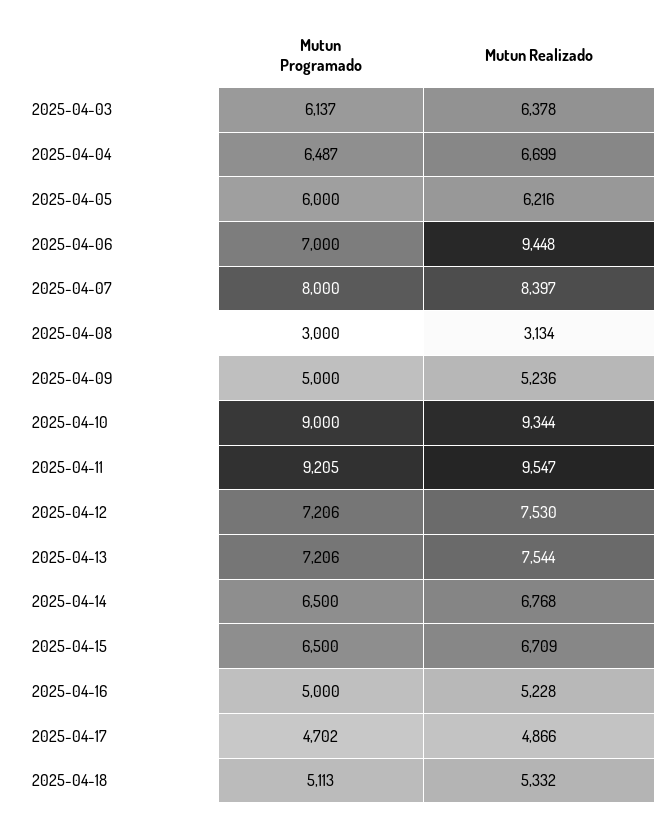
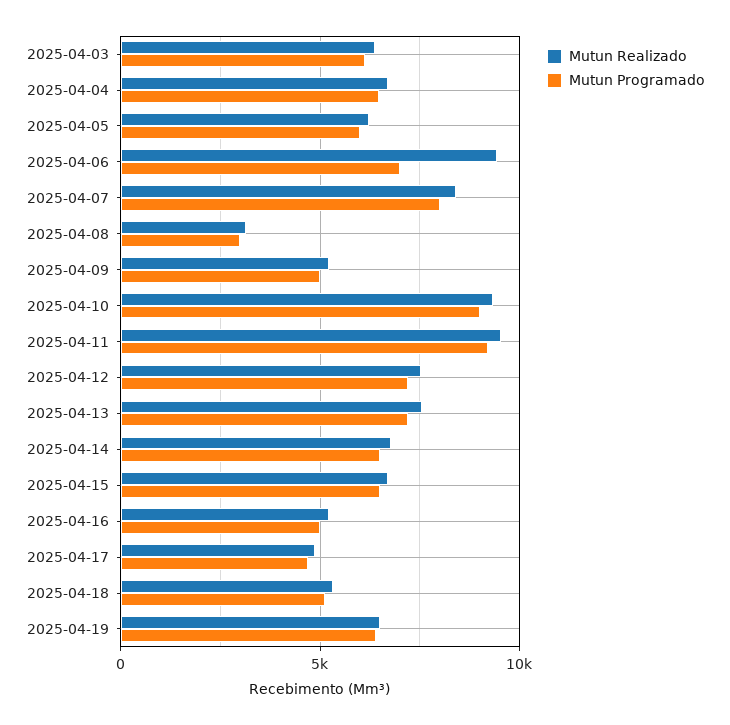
Mutun Realizado, 2025-04-19: none -> 6500
Mutun Programado, 2025-04-19: none -> 6500

